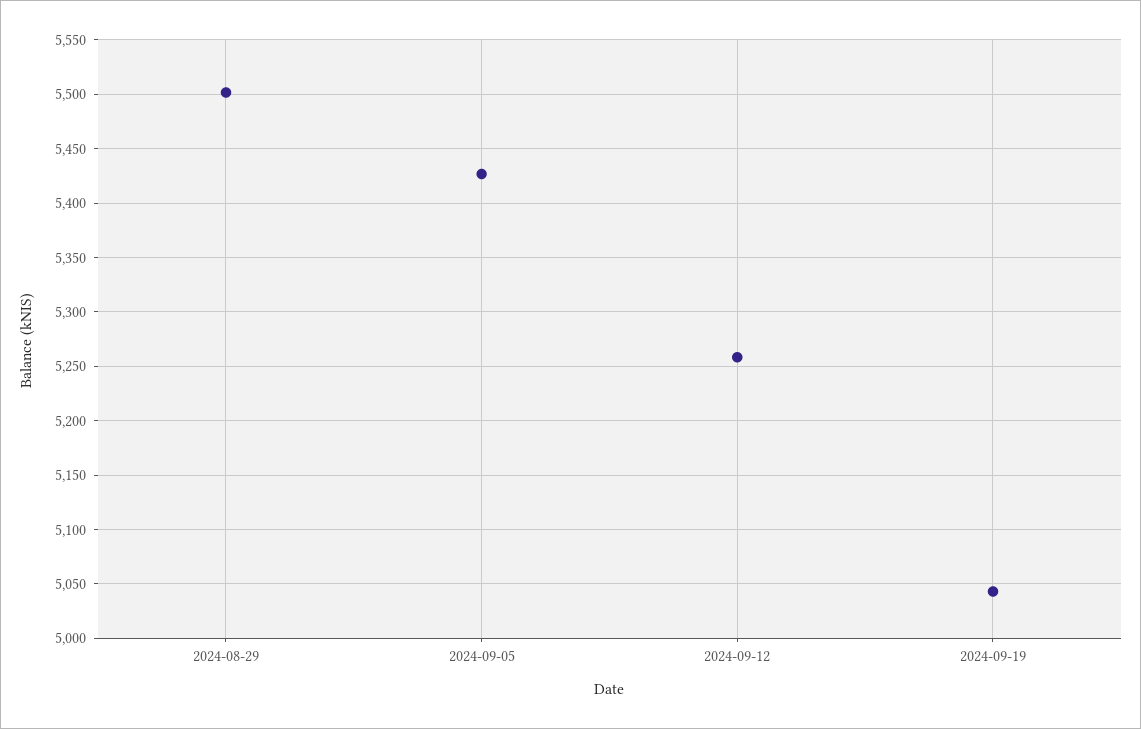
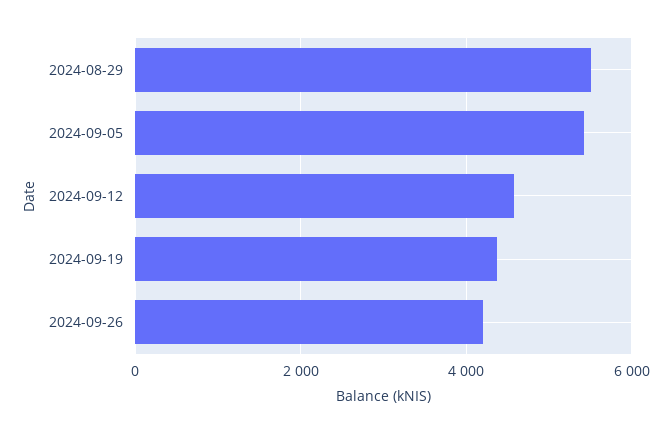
2024-09-12: 5260 -> 4600
2024-09-19: 5040 -> 4400
2024-09-26: none -> 4200

